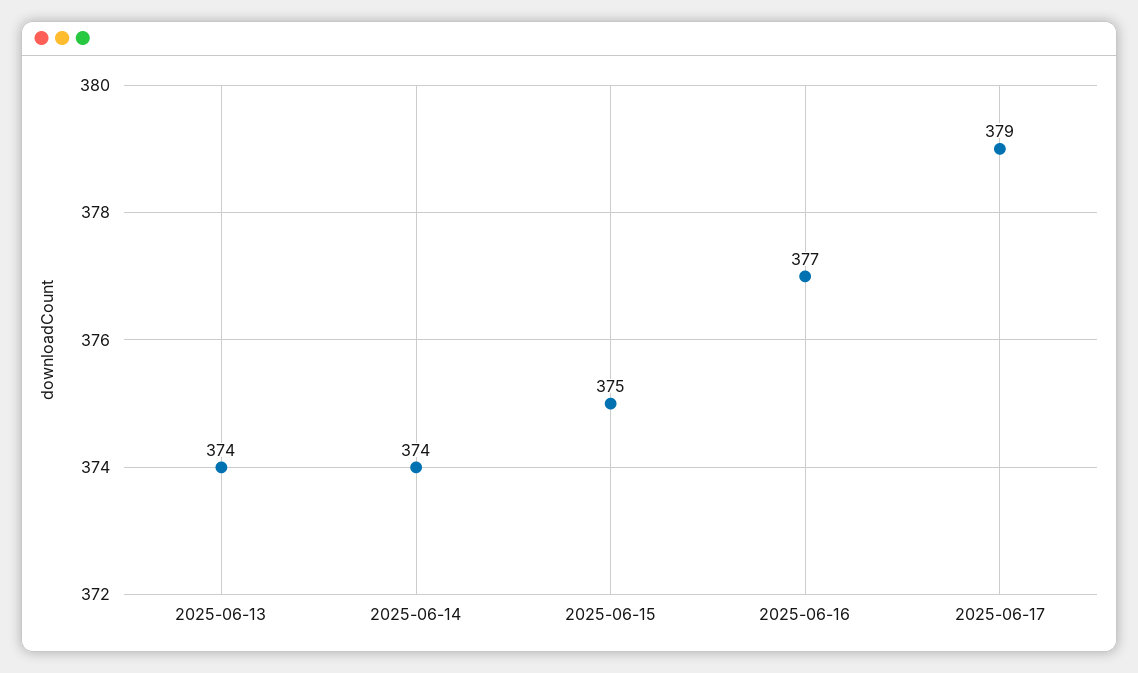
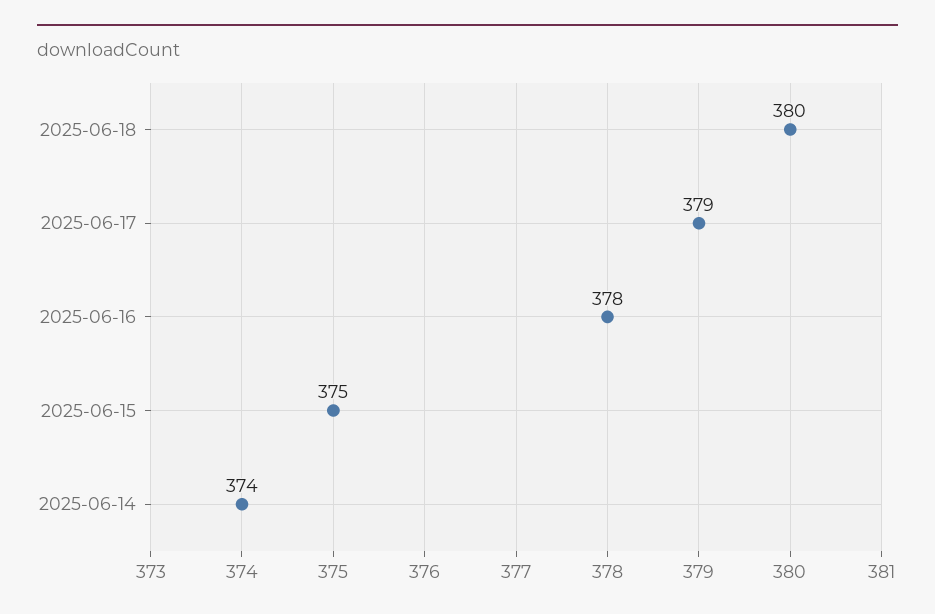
2025-06-13: 374 -> none
2025-06-16: 377 -> 378
2025-06-18: none -> 380

